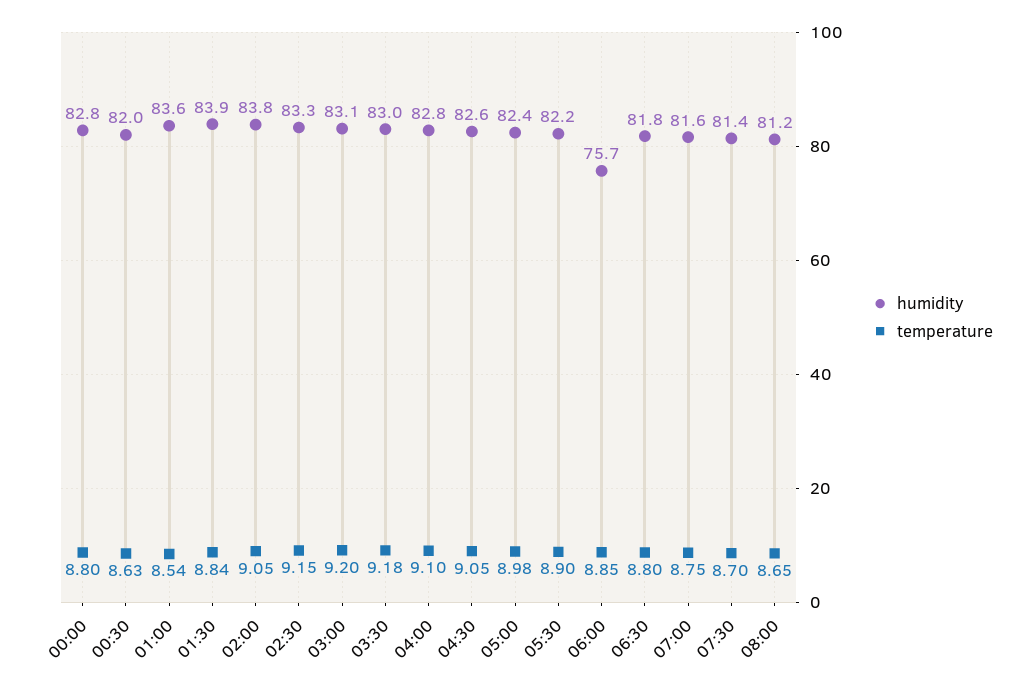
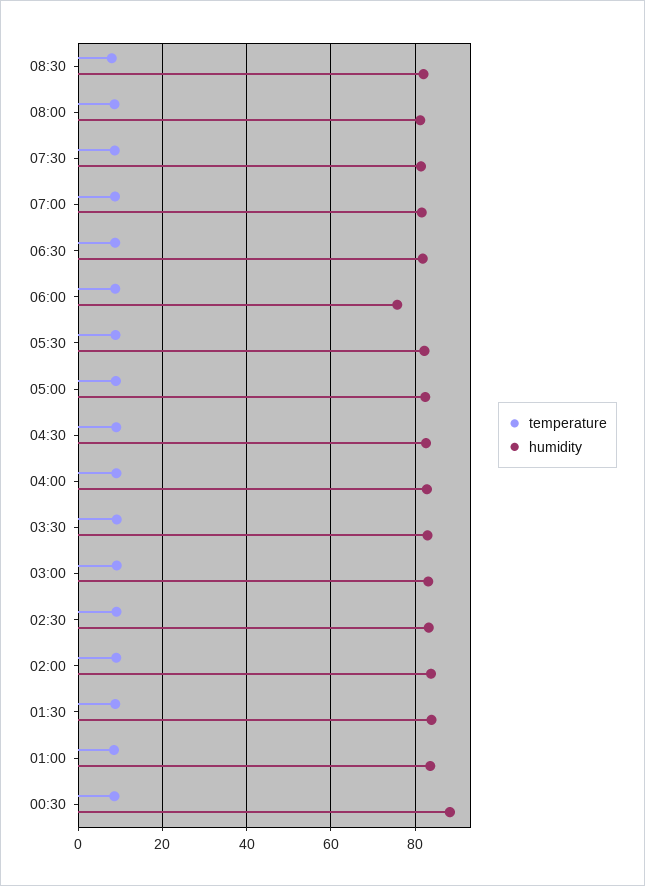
humidity, 00:00: 82.8 -> none
temperature, 00:00: 8.8 -> none
humidity, 00:30: 82 -> 88
temperature, 08:30: none -> 8
humidity, 08:30: none -> 82

